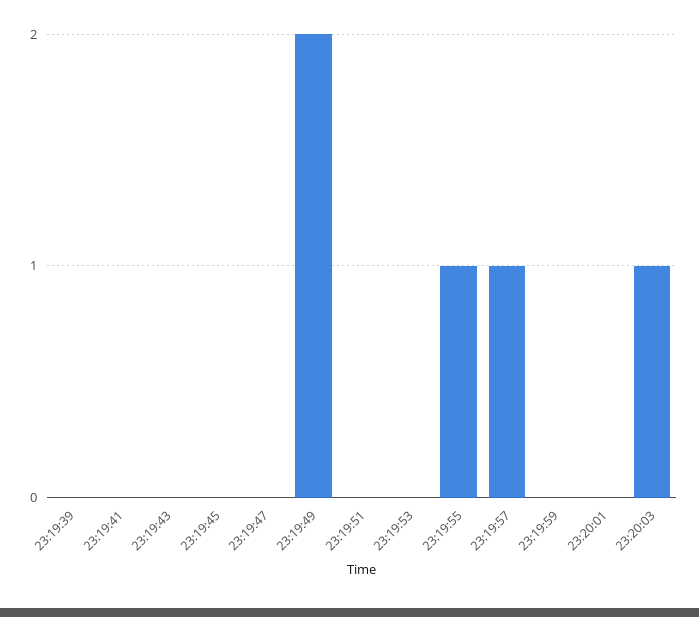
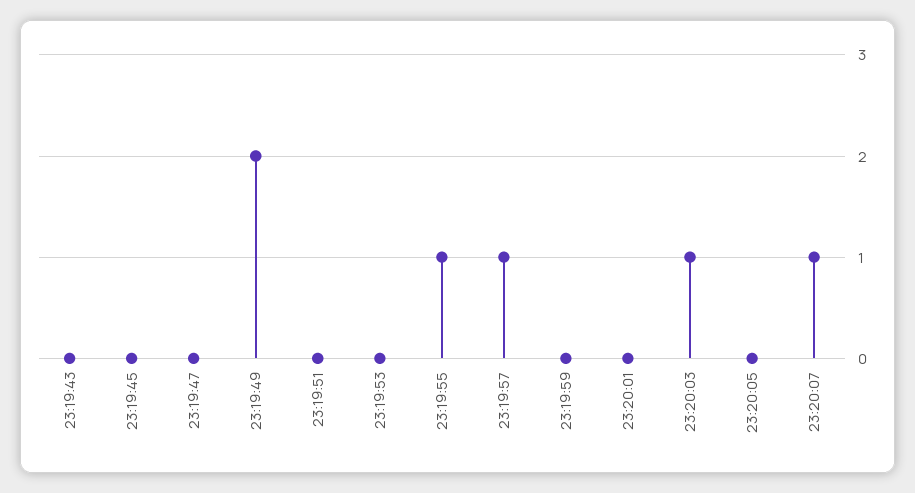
23:19:39: 0 -> none
23:19:41: 0 -> none
23:20:05: none -> 0
23:20:07: none -> 1

